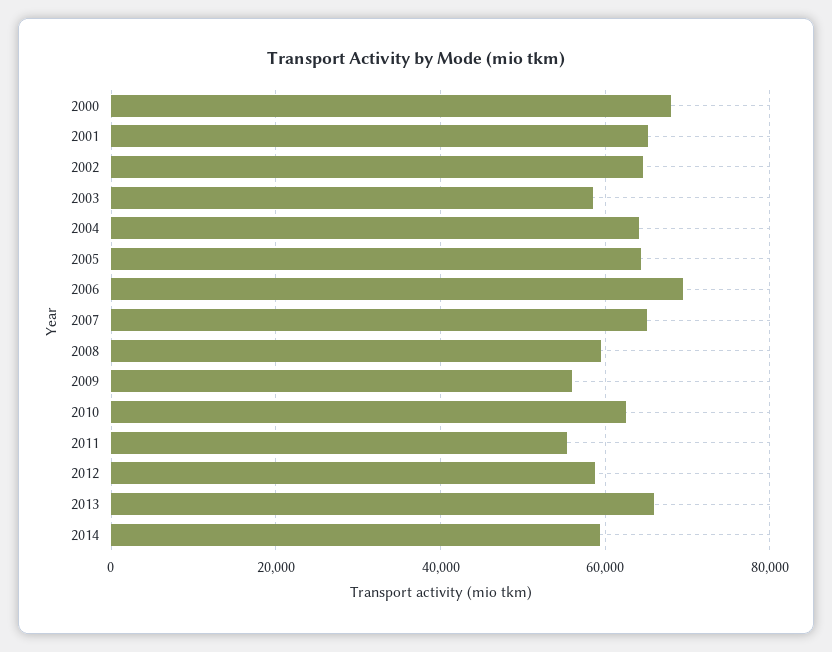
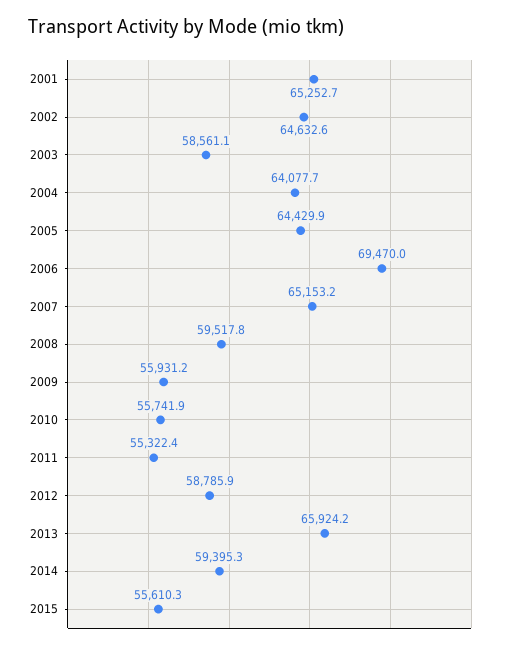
2000: 68000 -> none
2010: 62000 -> 55741.9
2015: none -> 55610.3

